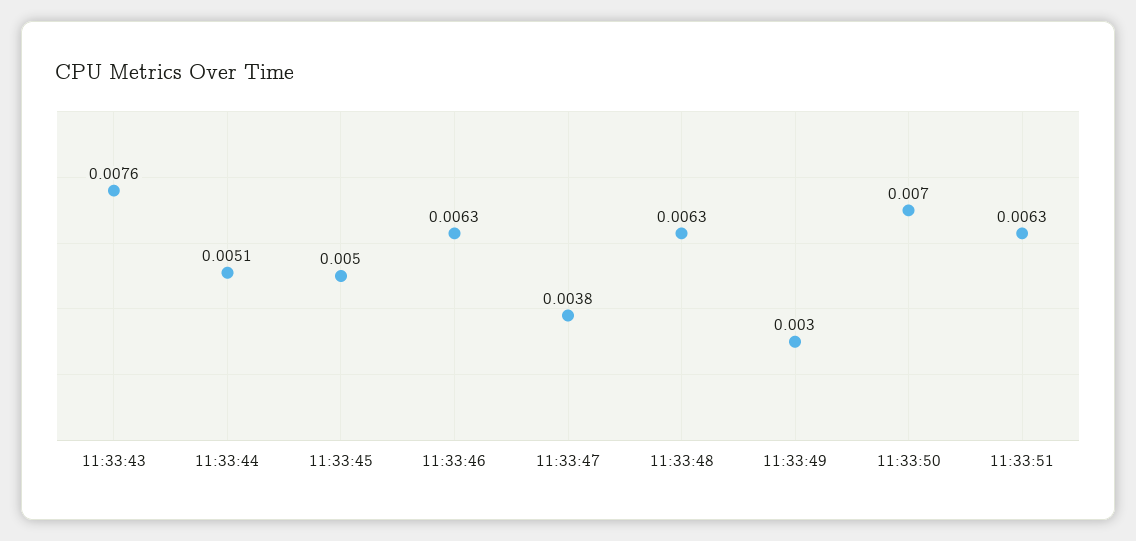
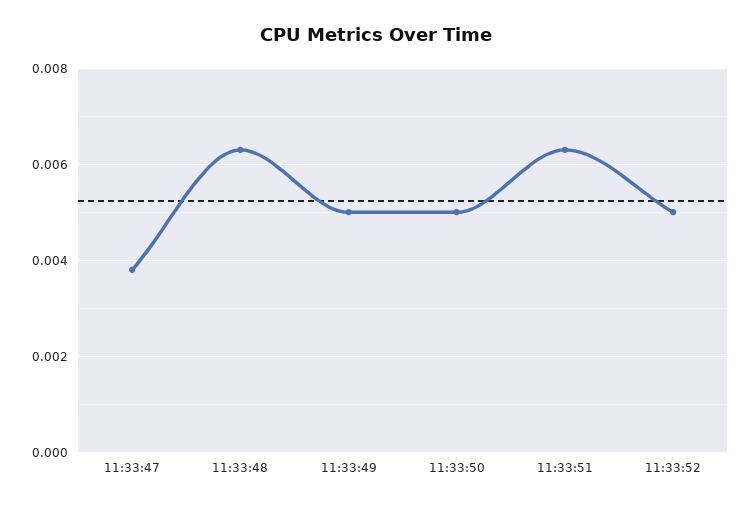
11:33:43: 0.0076 -> none
11:33:44: 0.0051 -> none
11:33:45: 0.005 -> none
11:33:46: 0.0063 -> none
11:33:49: 0.003 -> 0.005
11:33:50: 0.007 -> 0.005
11:33:52: none -> 0.005

